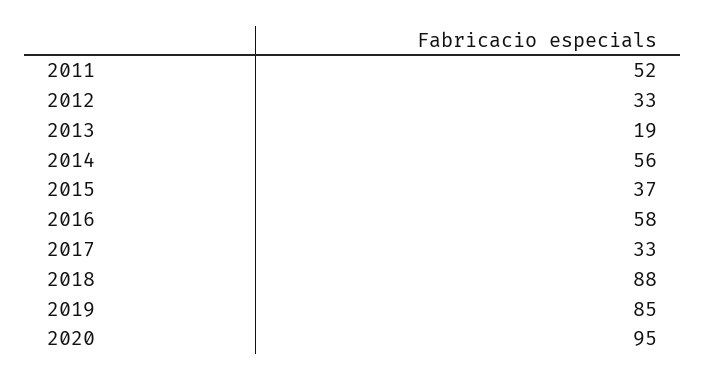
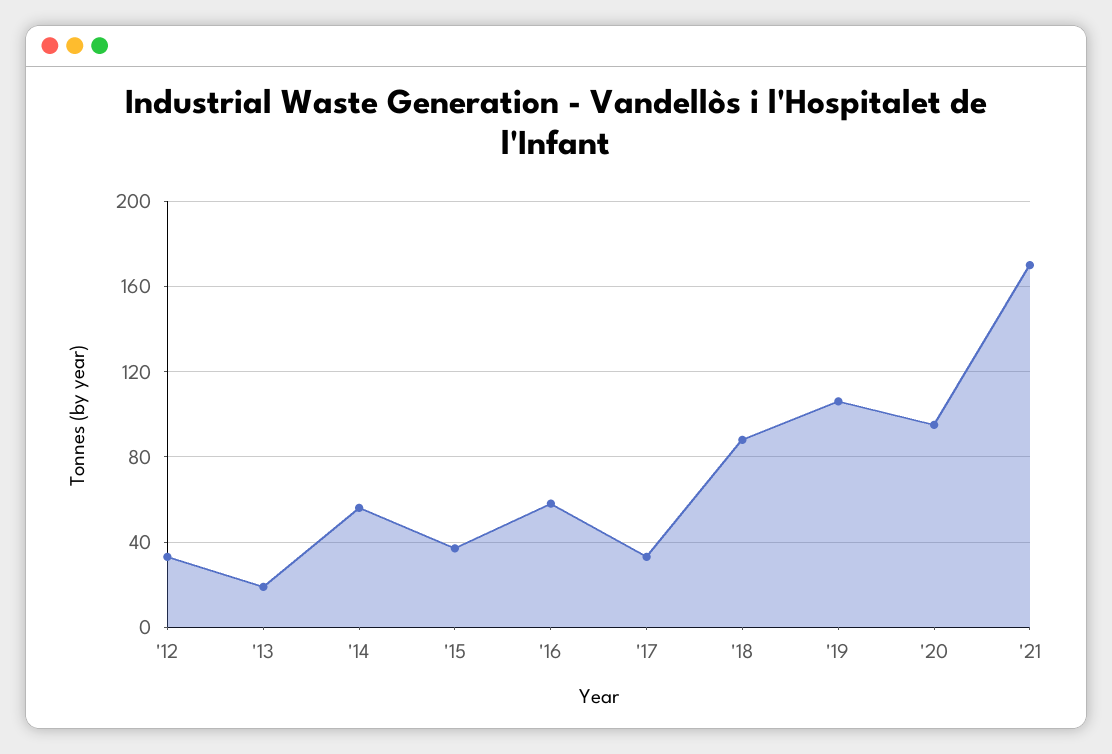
2011: 52 -> none
2019: 85 -> 105
'21: none -> 170

